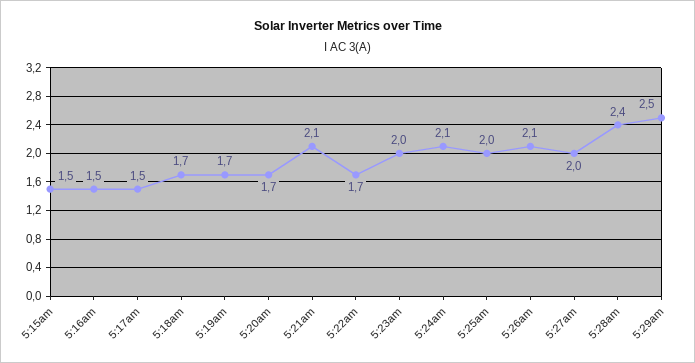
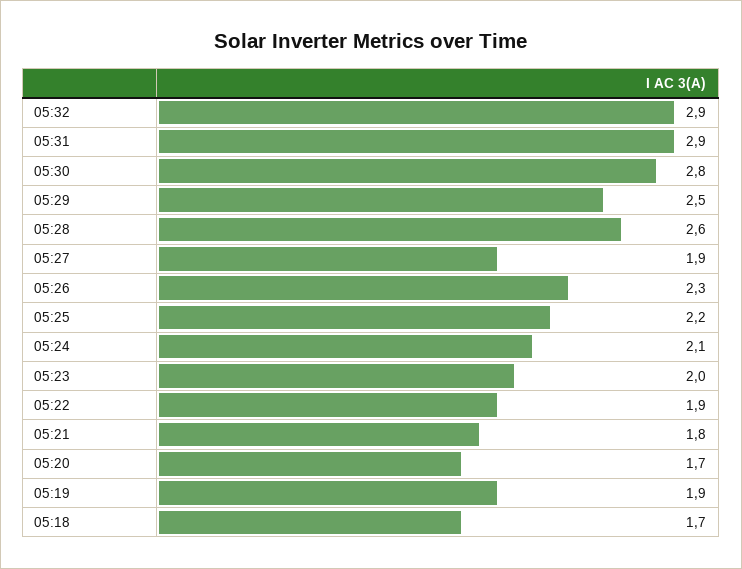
5:15am: 1.5 -> none
5:16am: 1.5 -> none
5:17am: 1.5 -> none
5:19am: 1.7 -> 1.9
5:21am: 2.1 -> 1.8
5:22am: 1.7 -> 1.9
5:25am: 2 -> 2.2
5:26am: 2.1 -> 2.3
5:27am: 2 -> 1.9
5:28am: 2.4 -> 2.6
05:32: none -> 2.9
05:31: none -> 2.9
05:30: none -> 2.8

